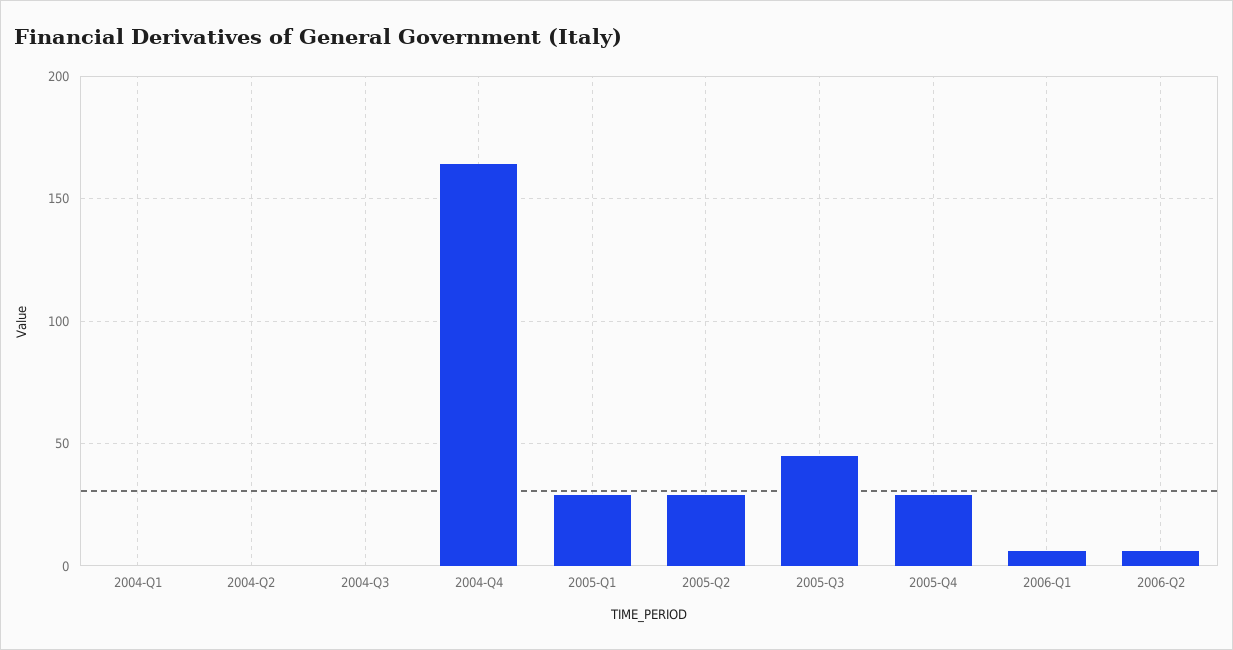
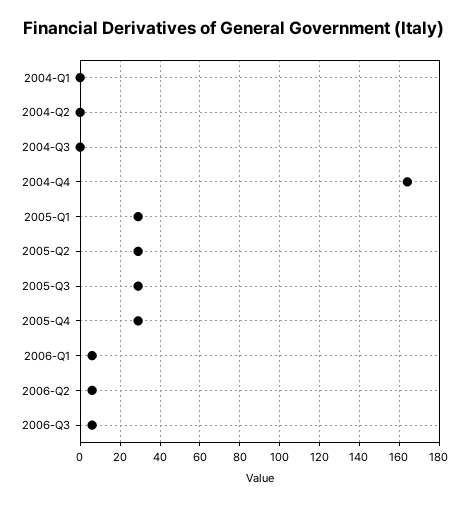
2005-Q3: 45 -> 30
2006-Q3: none -> 5

